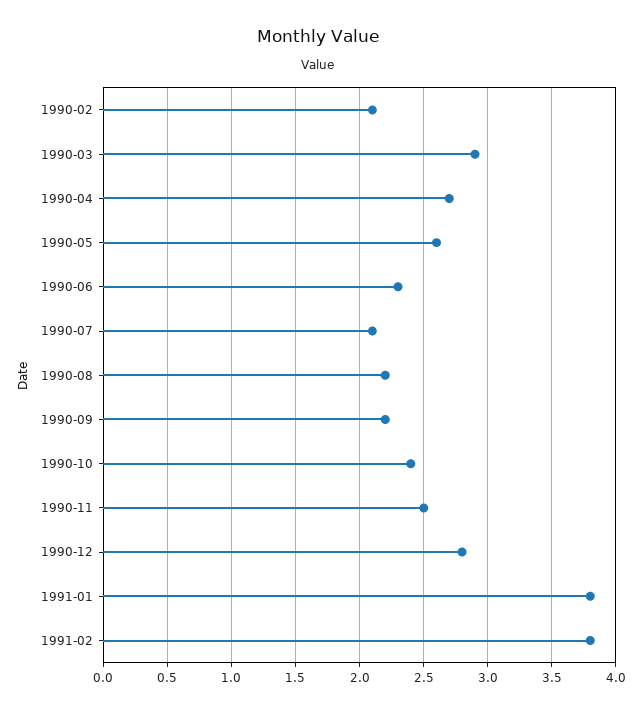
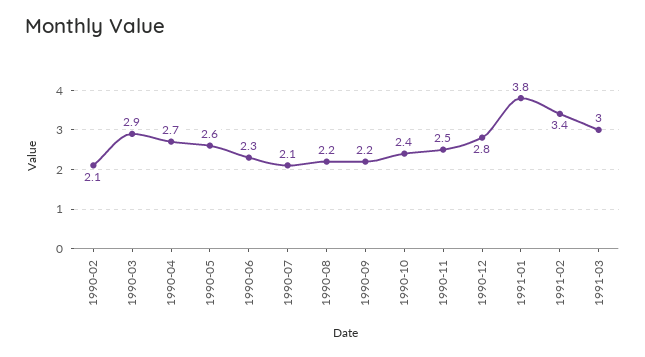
1991-02: 3.8 -> 3.4
1991-03: none -> 3

